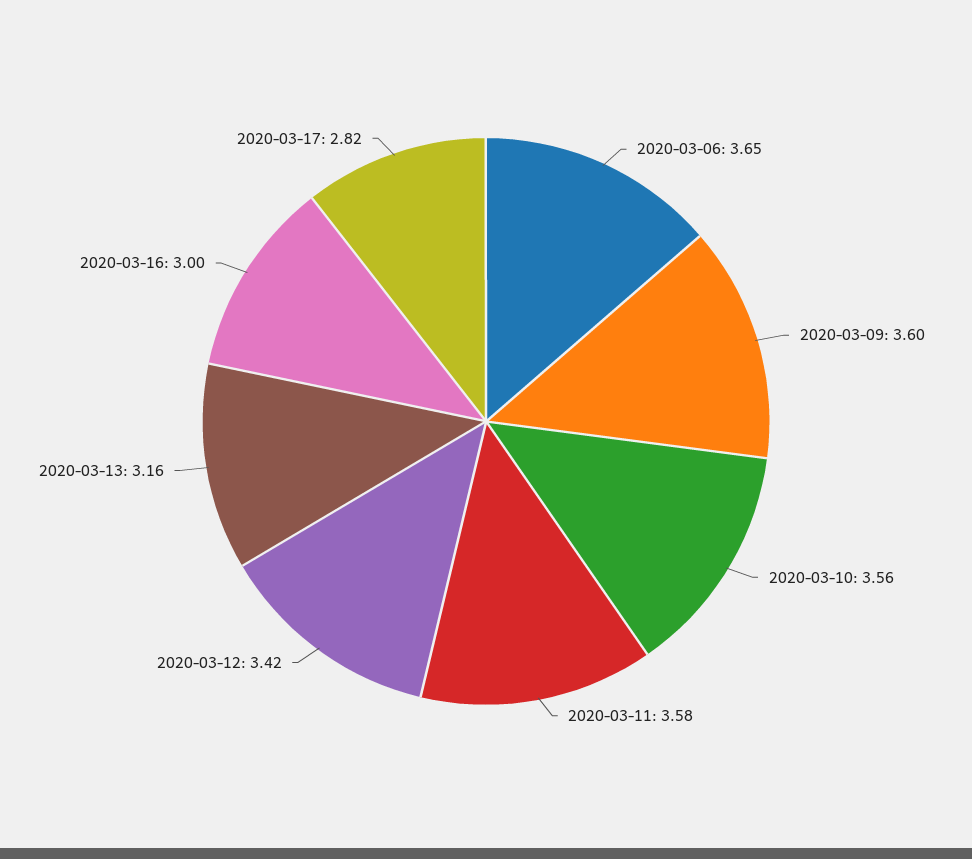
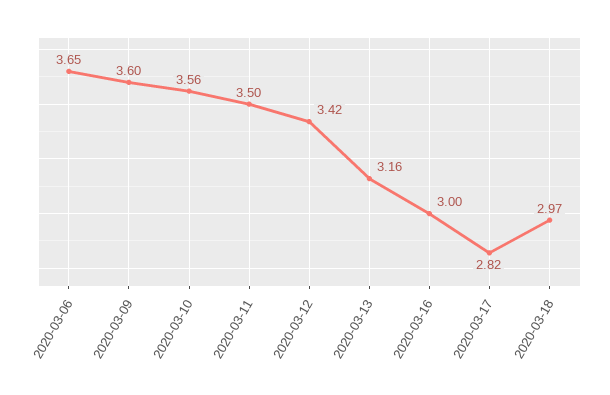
2020-03-11: 3.58 -> 3.5
2020-03-18: none -> 2.97

